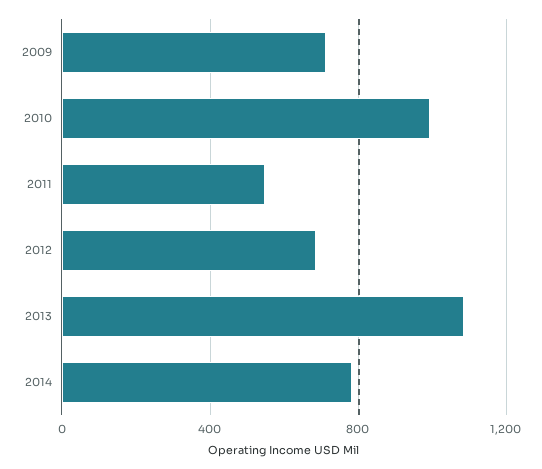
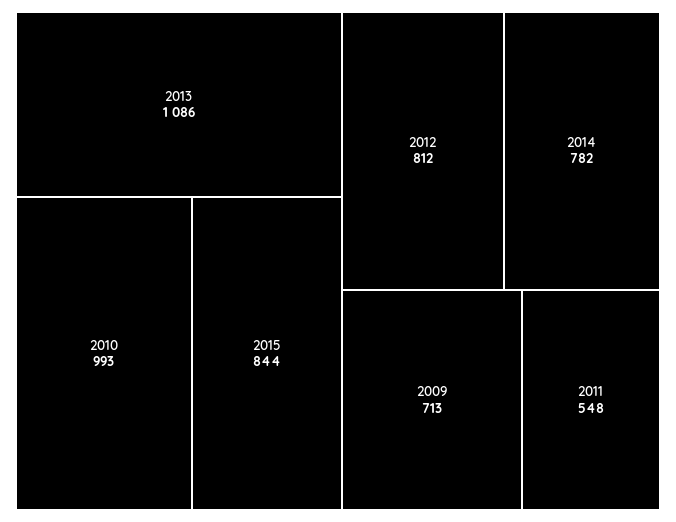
2012: 700 -> 812
2015: none -> 844

